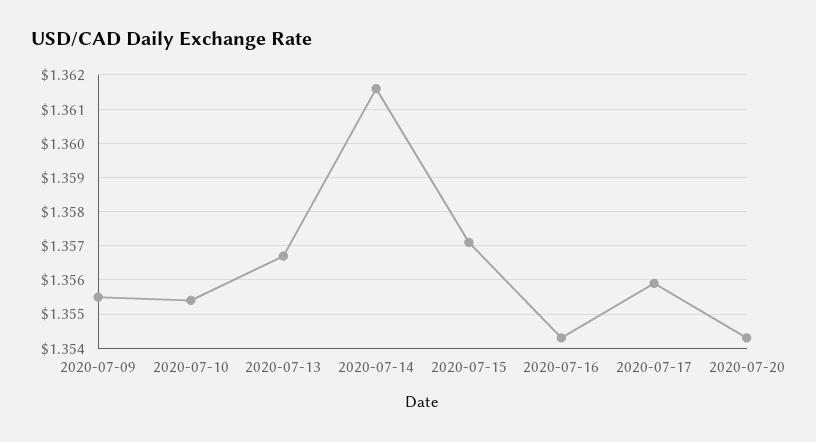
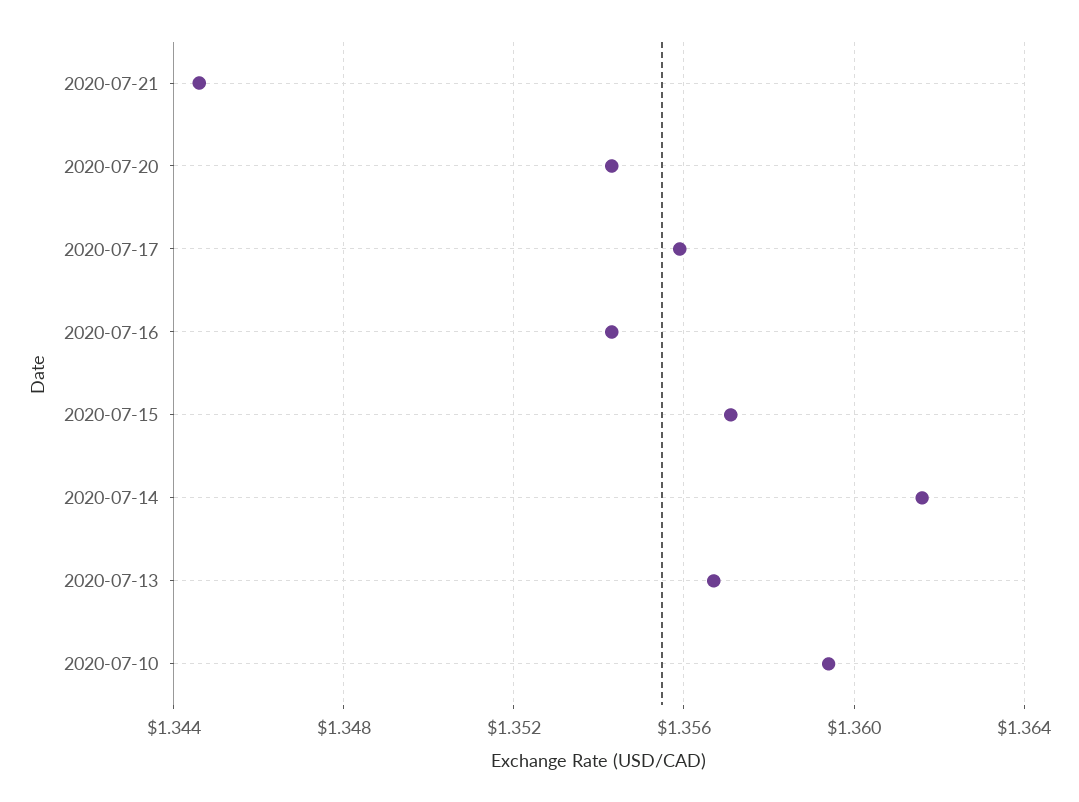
2020-07-09: 1.3555 -> none
2020-07-10: 1.3555 -> 1.3595
2020-07-21: none -> 1.3445

